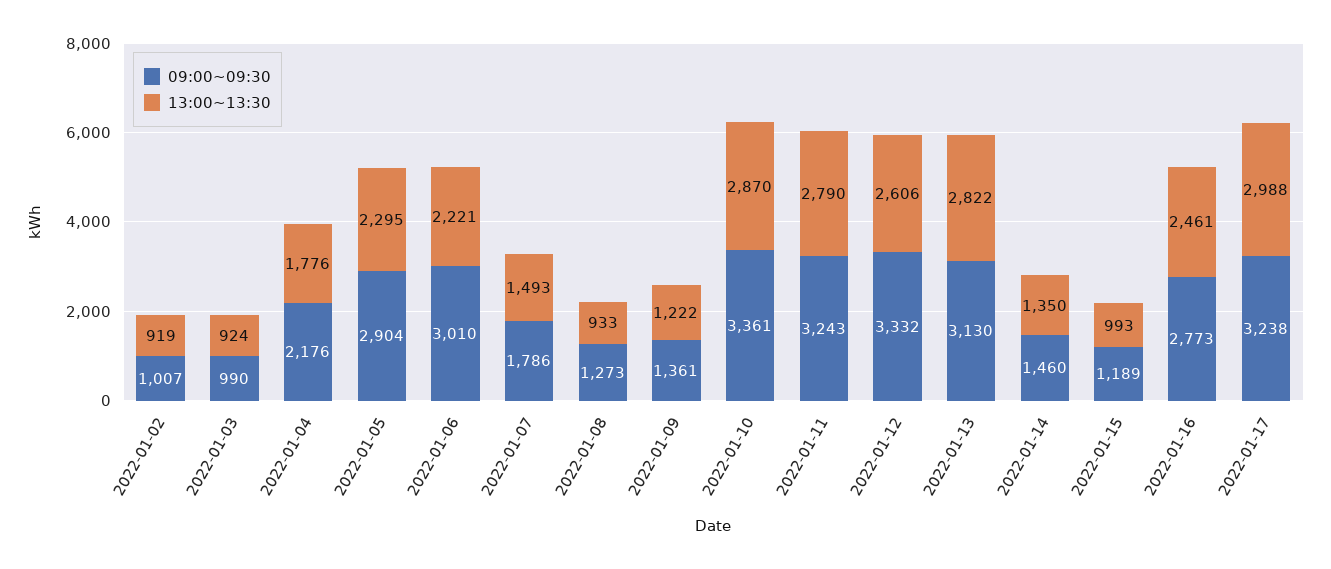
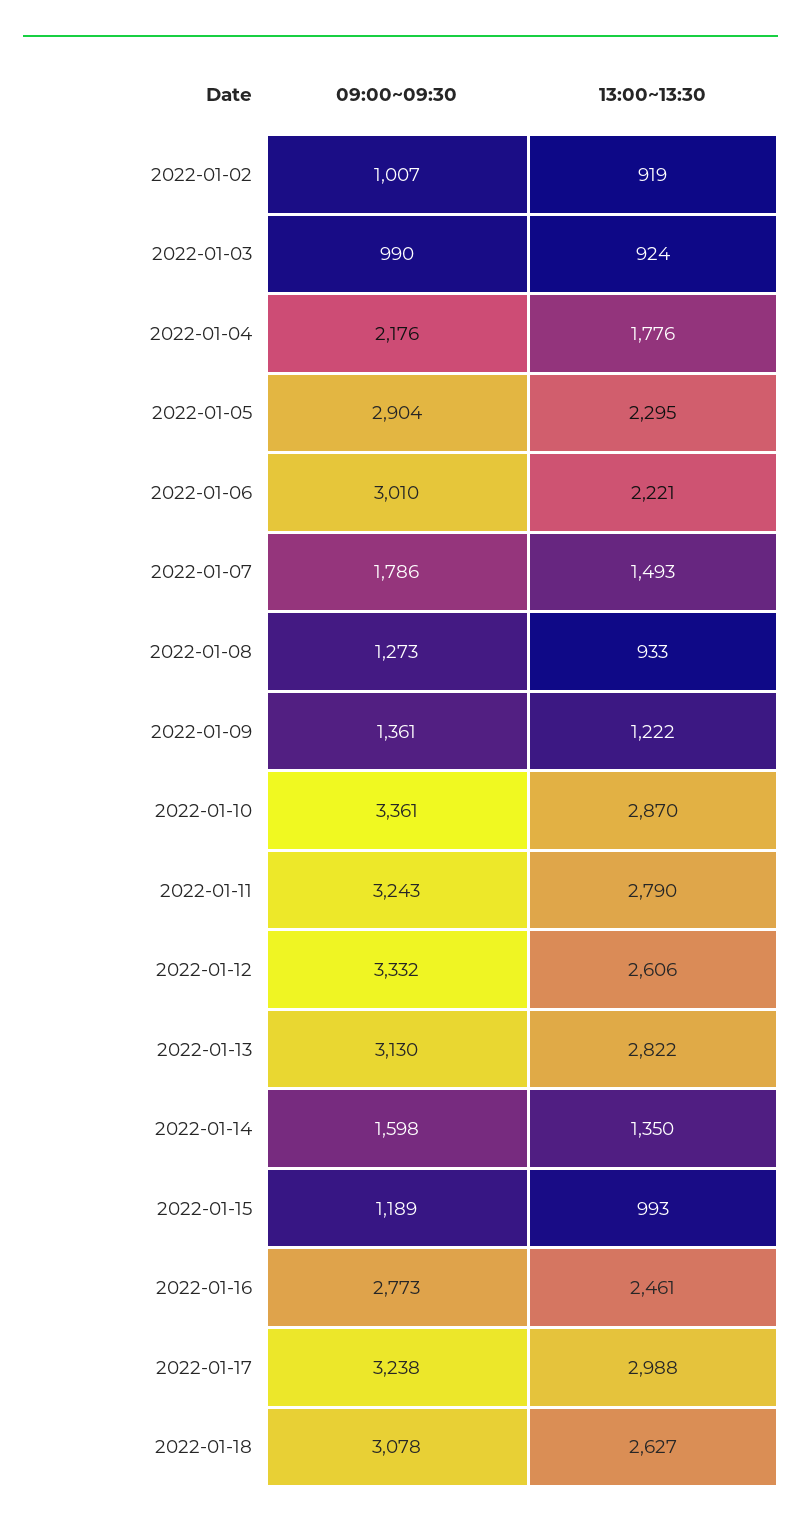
09:00~09:30, 2022-01-14: 1460 -> 1598
09:00~09:30, 2022-01-18: none -> 3078
13:00~13:30, 2022-01-18: none -> 2627

